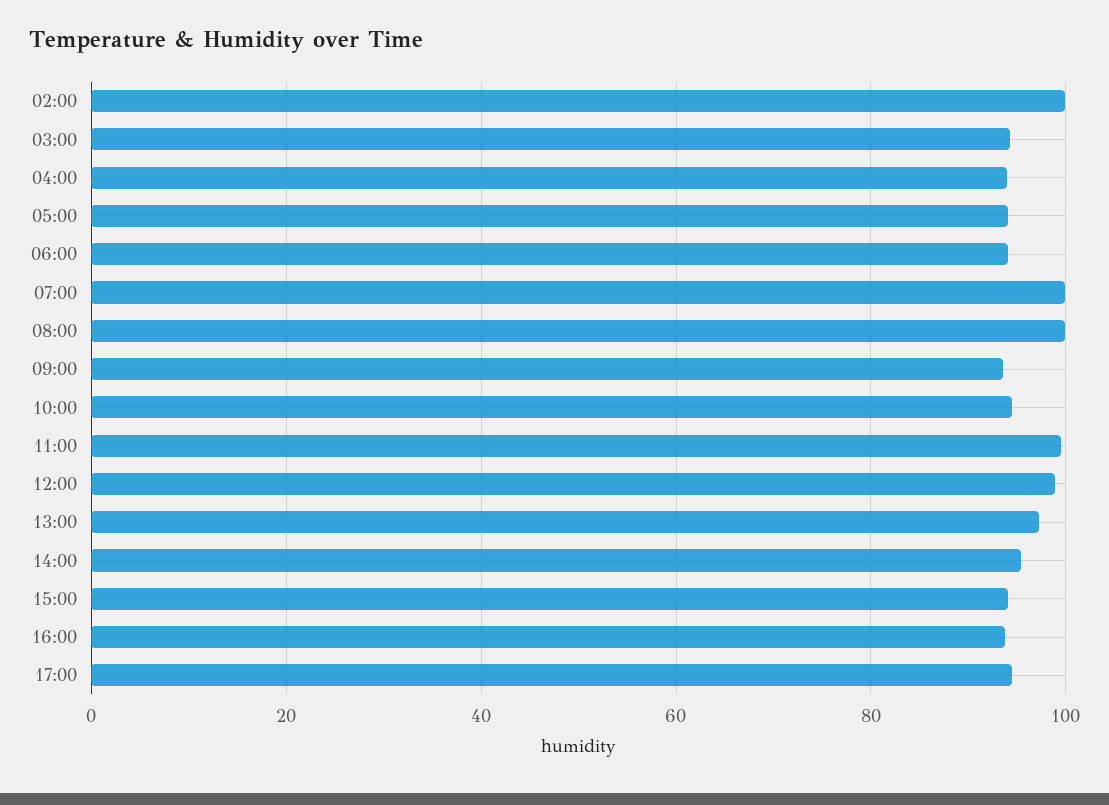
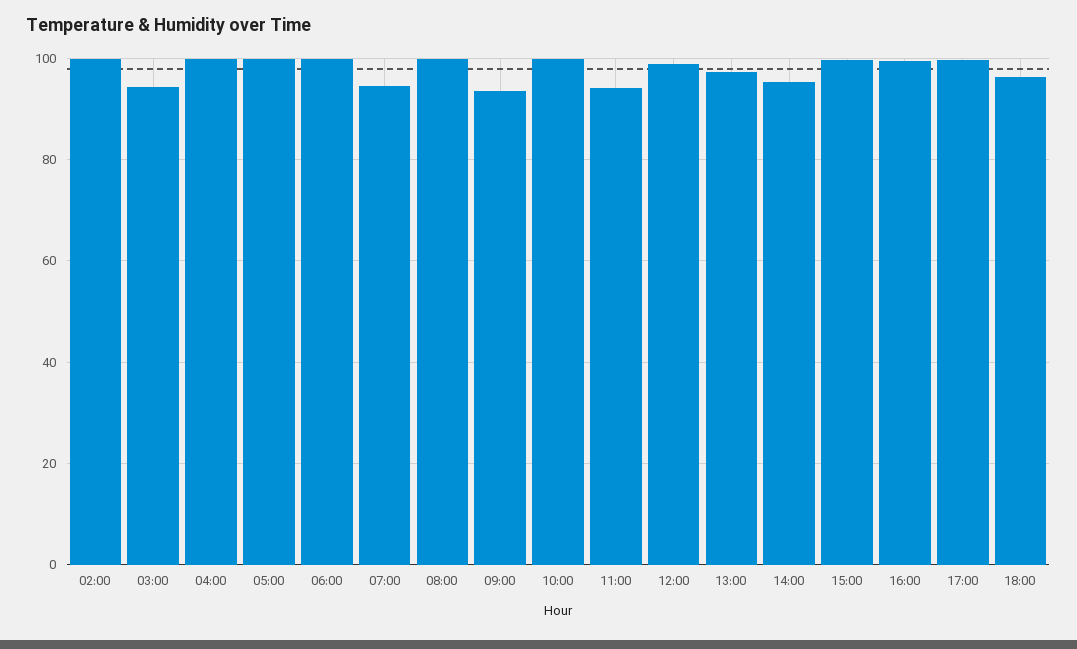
04:00: 94 -> 100
05:00: 94 -> 100
06:00: 94 -> 100
07:00: 100 -> 94
10:00: 94 -> 100
11:00: 100 -> 94
15:00: 94 -> 100
16:00: 94 -> 100
17:00: 94 -> 100
18:00: none -> 96

